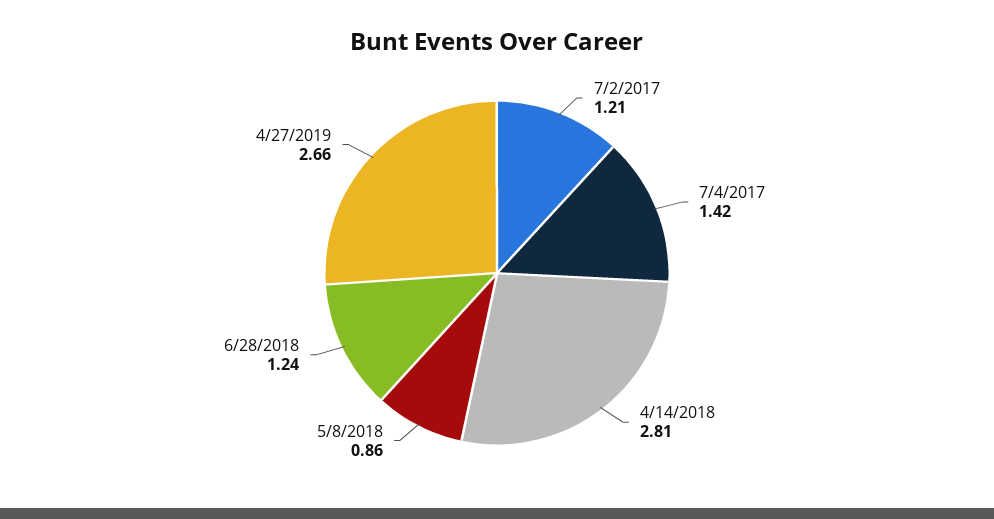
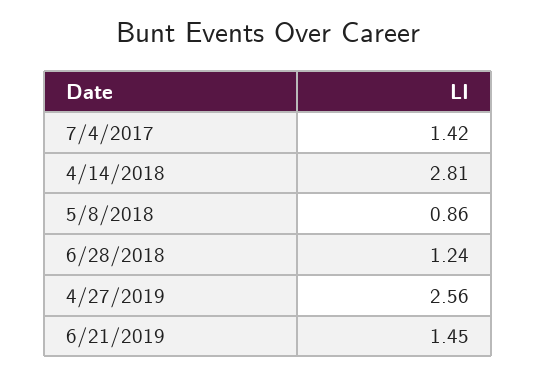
7/2/2017: 1.21 -> none
4/27/2019: 2.66 -> 2.56
6/21/2019: none -> 1.45

